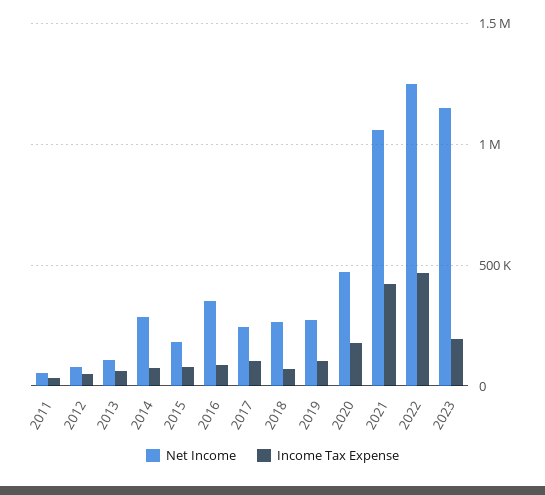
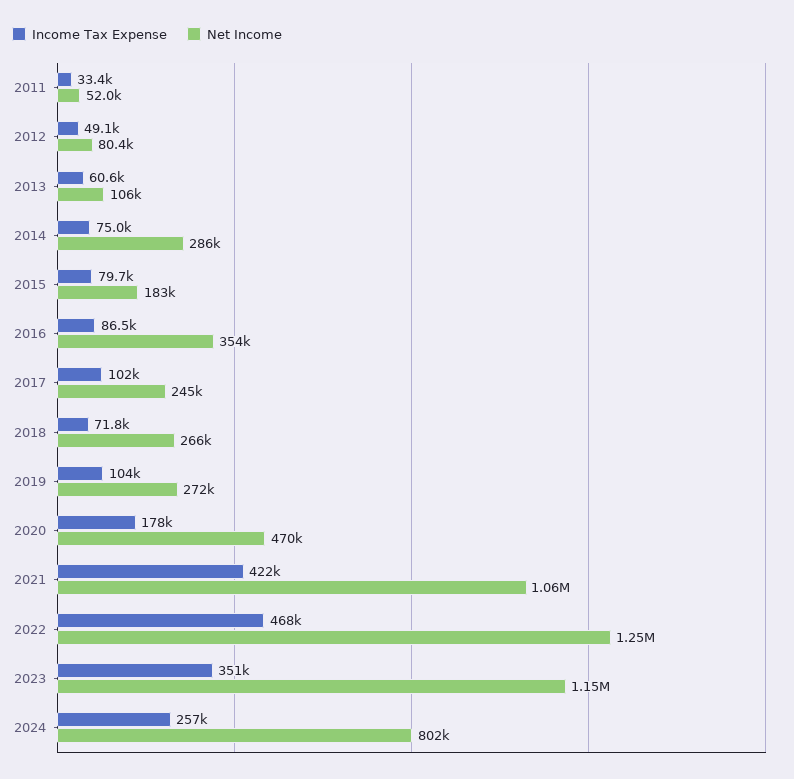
Income Tax Expense, 2023: 200000 -> 351000
Income Tax Expense, 2024: none -> 257000
Net Income, 2024: none -> 802000

